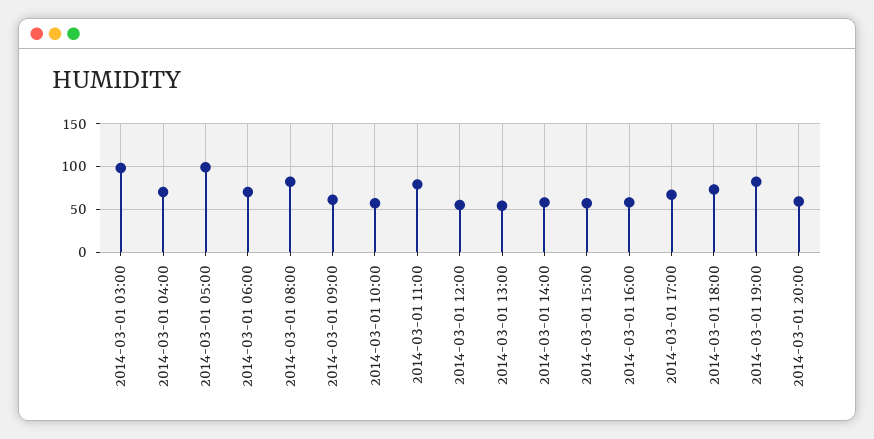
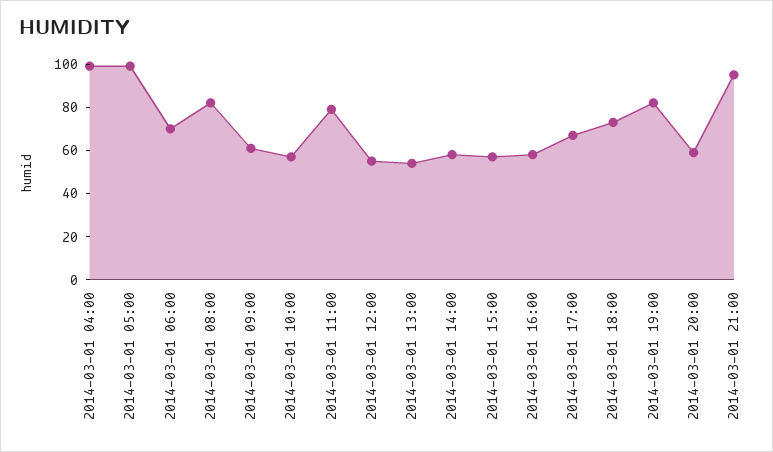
2014-03-01 03:00: 100 -> none
2014-03-01 04:00: 70 -> 100
2014-03-01 21:00: none -> 95

